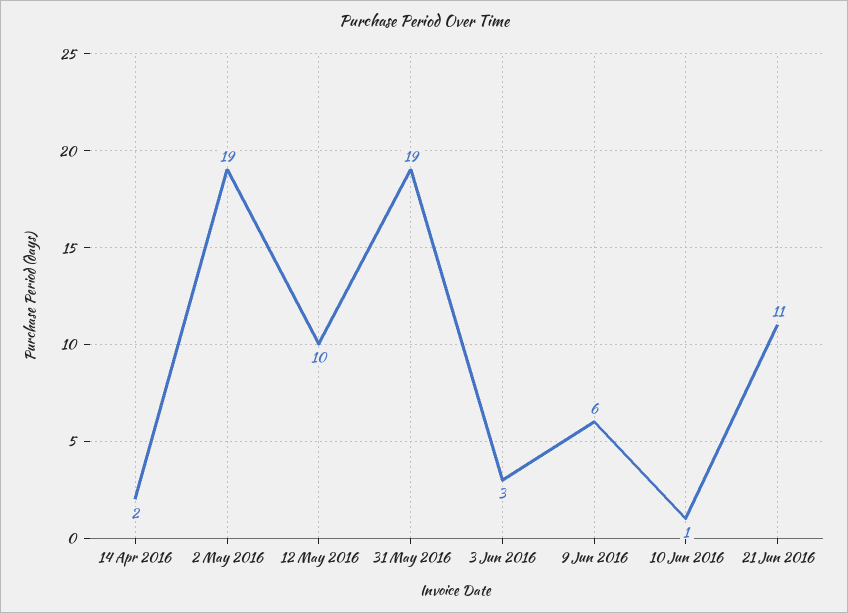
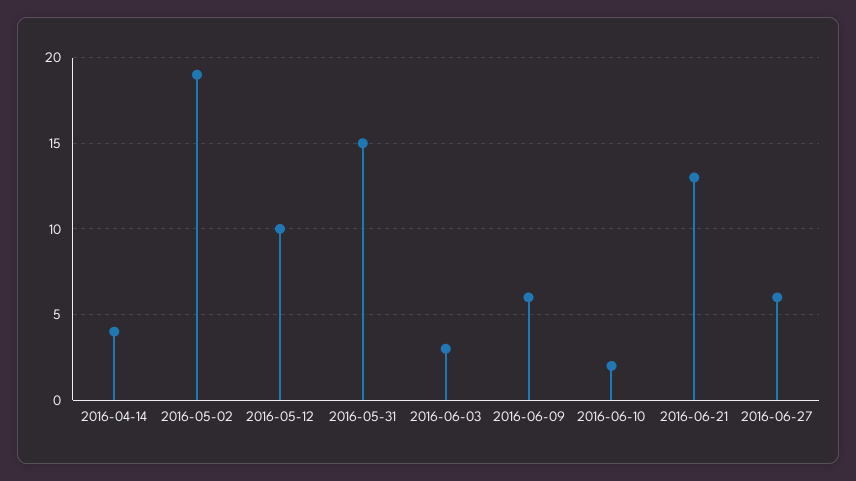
14 Apr 2016: 2 -> 4
31 May 2016: 19 -> 15
10 Jun 2016: 1 -> 2
21 Jun 2016: 11 -> 13
2016-06-27: none -> 6

